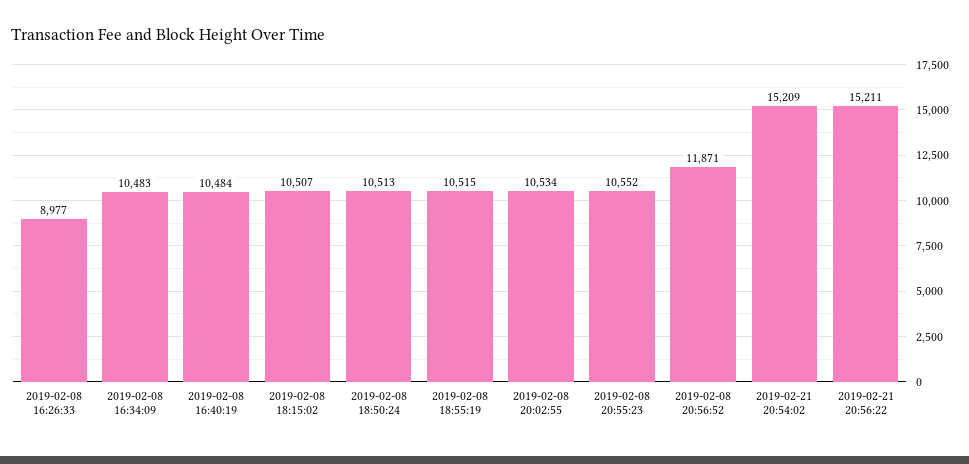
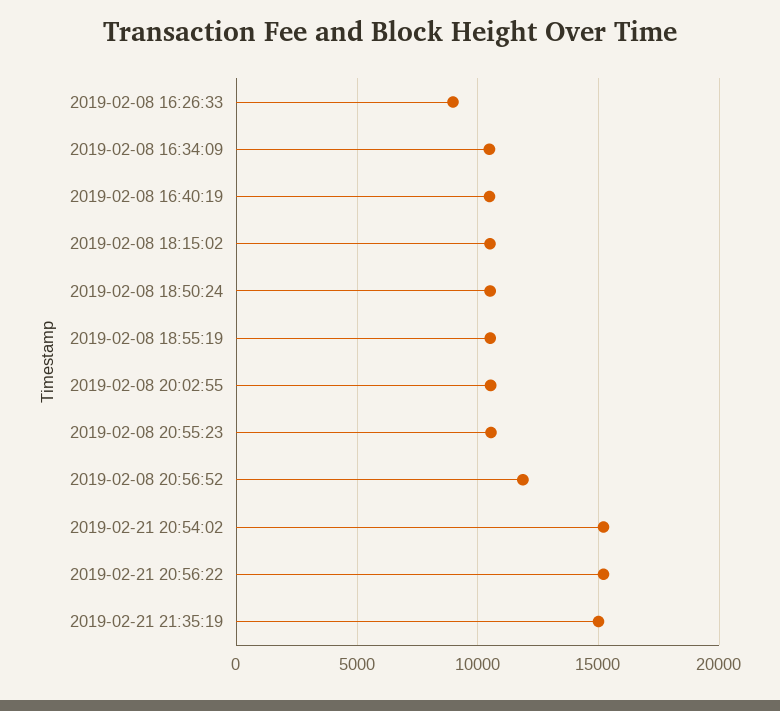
2019-02-21 21:35:19: none -> 15000

